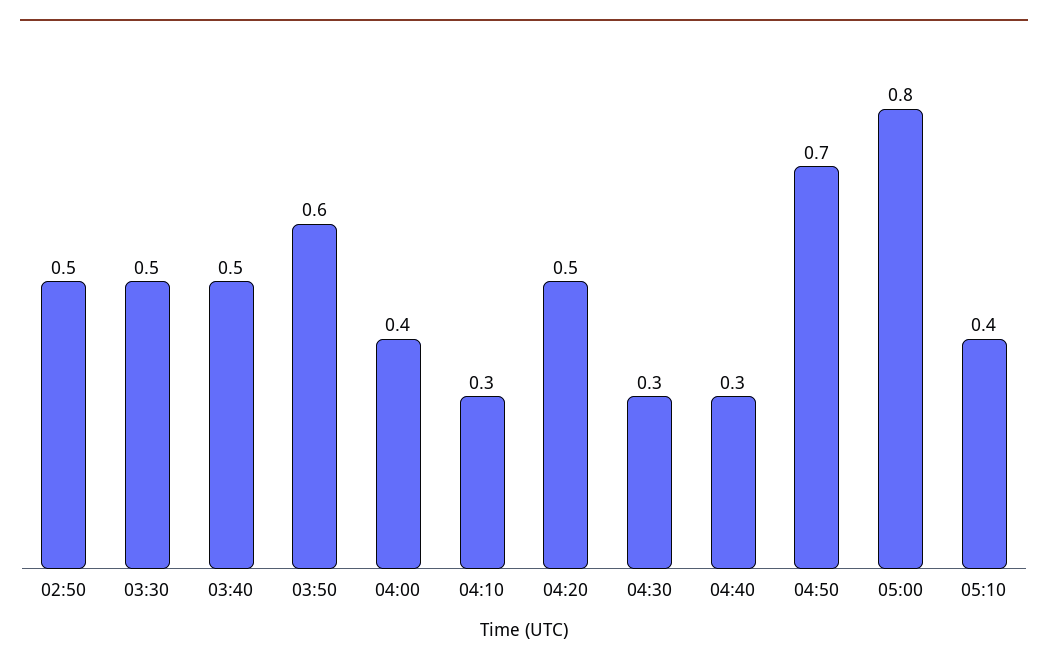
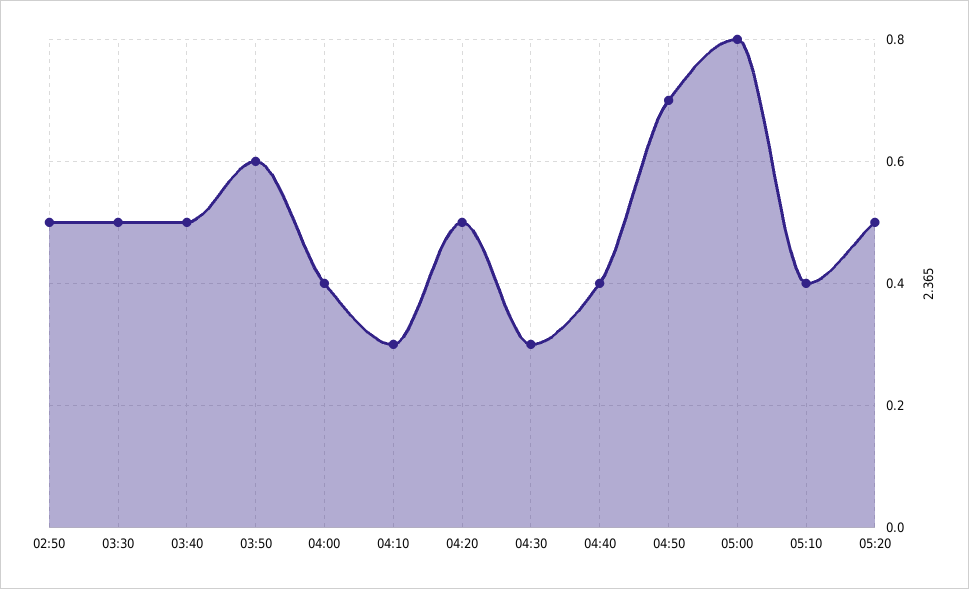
04:40: 0.3 -> 0.4
05:20: none -> 0.5

